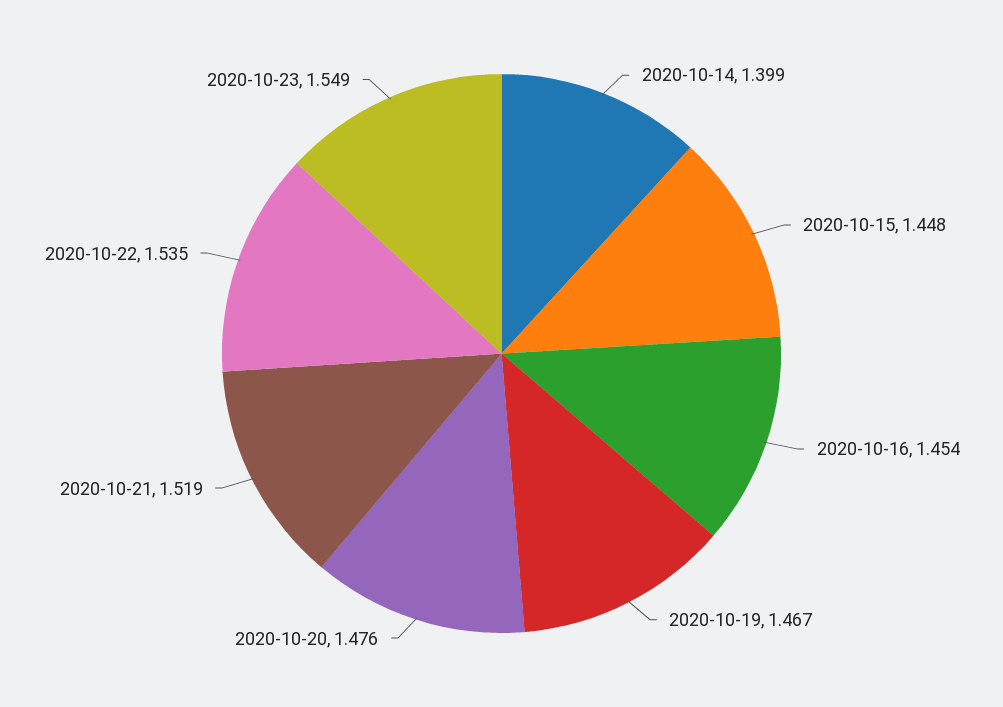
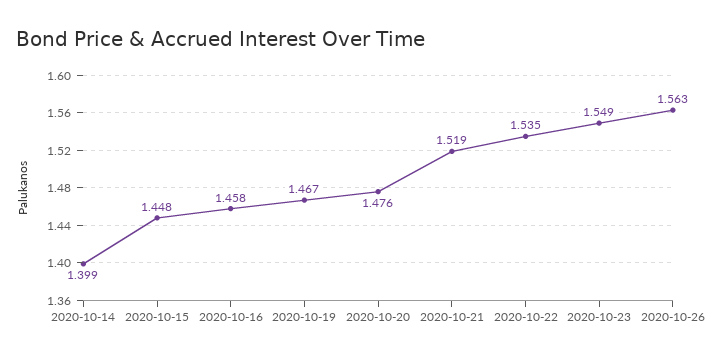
2020-10-16: 1.454 -> 1.458
2020-10-26: none -> 1.563

